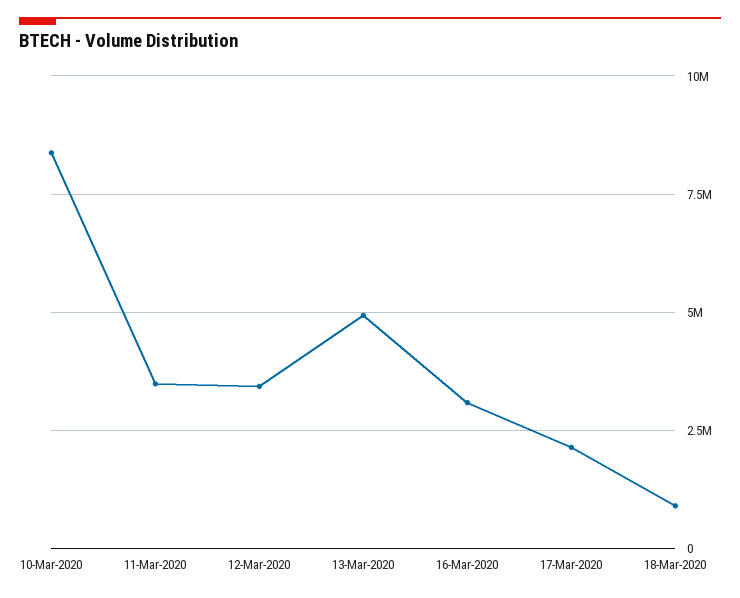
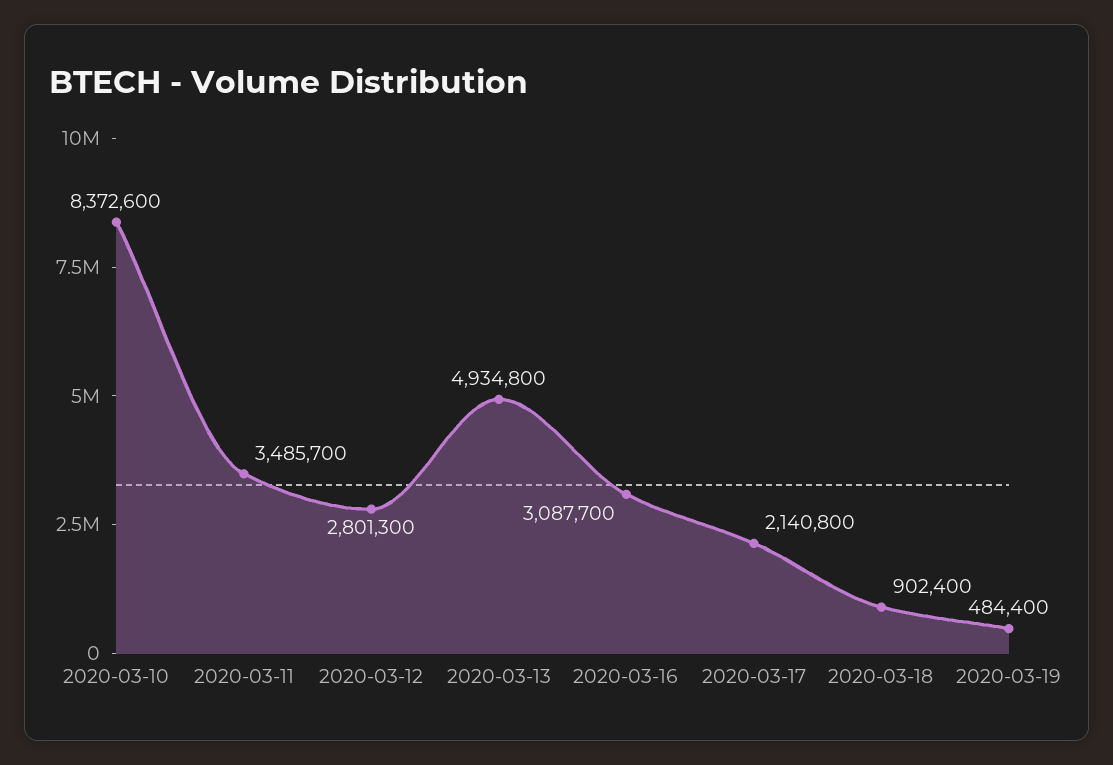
12-Mar-2020: 3500000 -> 2801300
2020-03-19: none -> 484400

